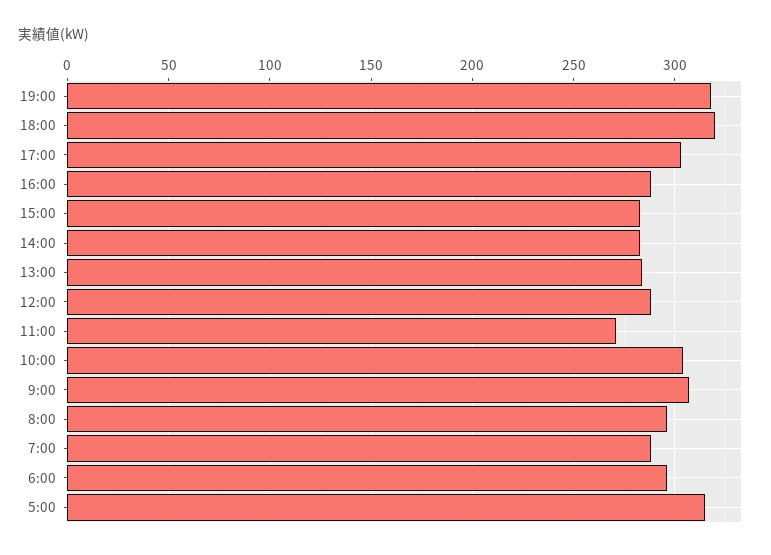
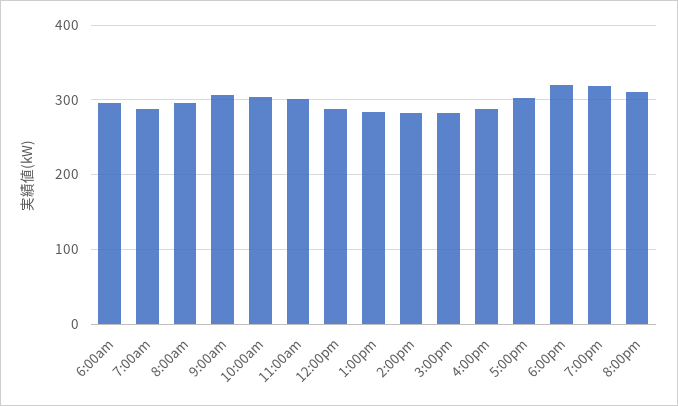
11:00: 270 -> 300
5:00: 315 -> none
8:00pm: none -> 310

